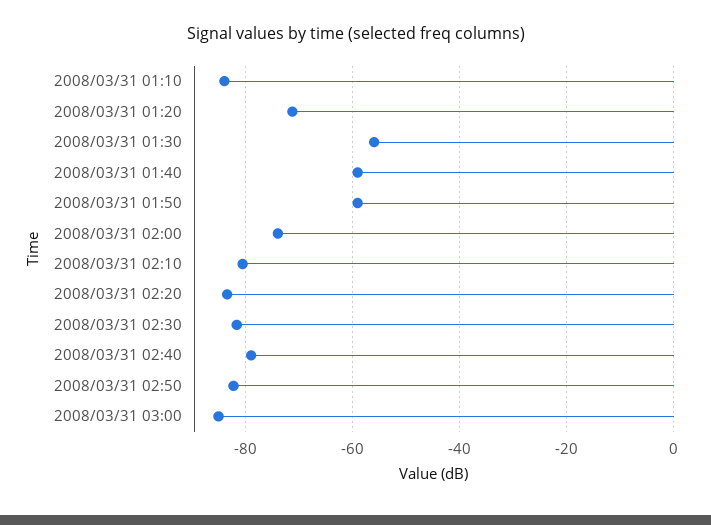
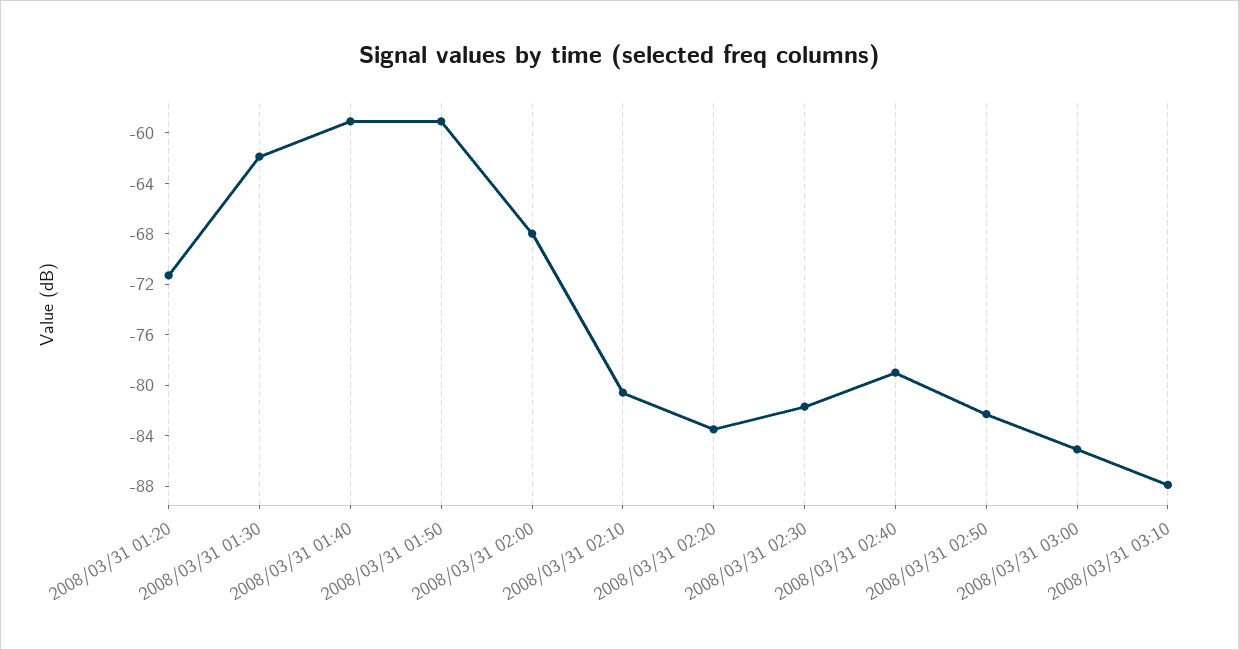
2008/03/31 01:10: -84 -> none
2008/03/31 01:30: -56 -> -62
2008/03/31 02:00: -74 -> -68
2008/03/31 03:10: none -> -88

